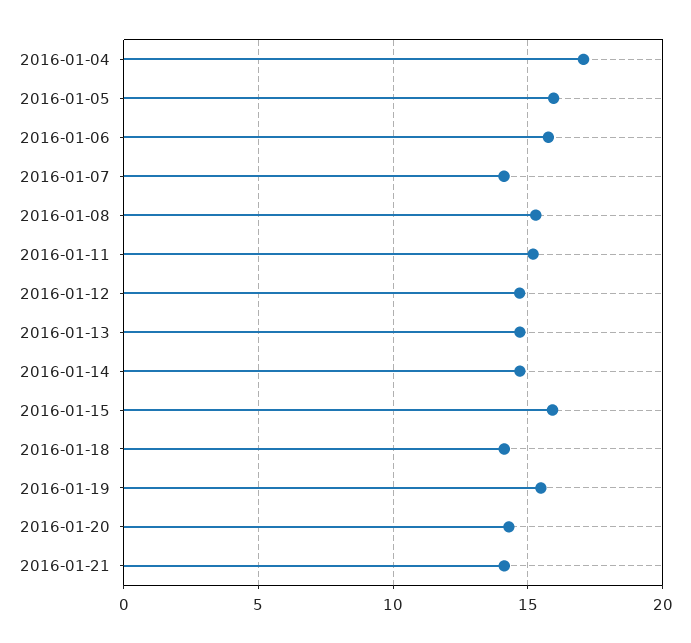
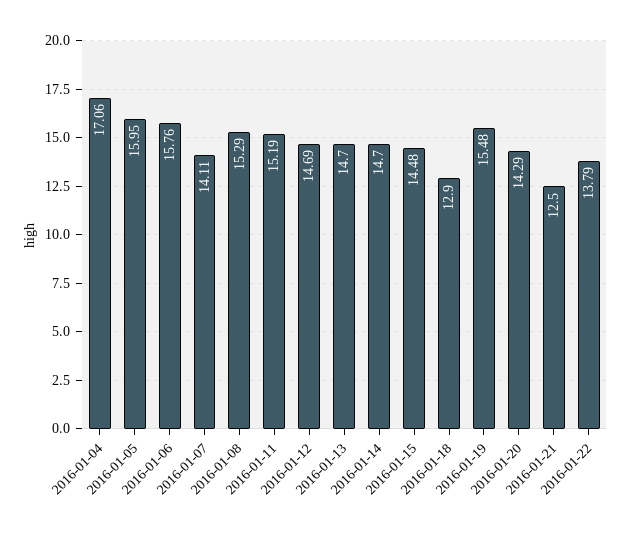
2016-01-15: 16 -> 14.48
2016-01-18: 14 -> 12.9
2016-01-21: 14 -> 12.5
2016-01-22: none -> 13.79

